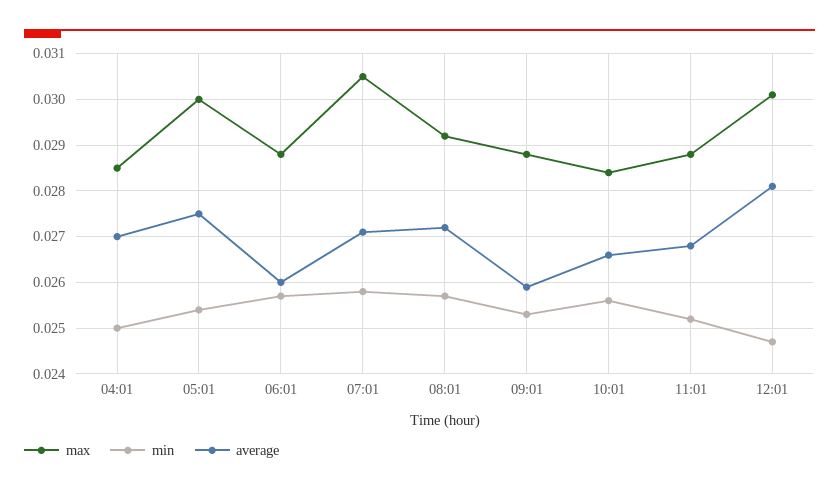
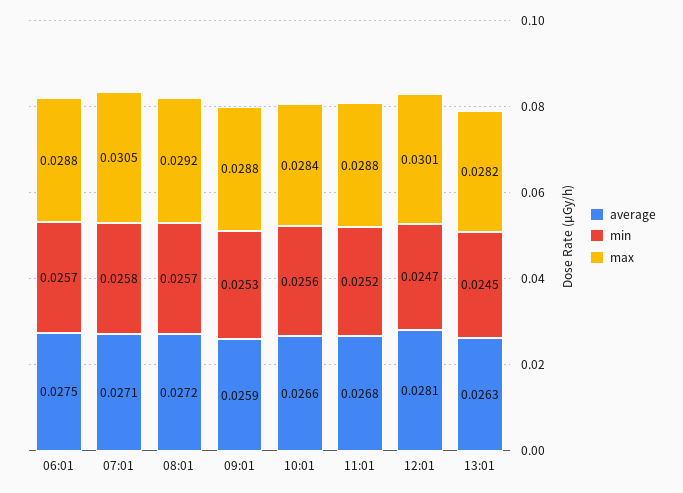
max, 04:01: 0.0285 -> none
min, 04:01: 0.025 -> none
average, 04:01: 0.027 -> none
max, 05:01: 0.03 -> none
min, 05:01: 0.0255 -> none
average, 05:01: 0.0275 -> none
average, 06:01: 0.026 -> 0.0275
average, 13:01: none -> 0.0263
min, 13:01: none -> 0.0245
max, 13:01: none -> 0.0282

